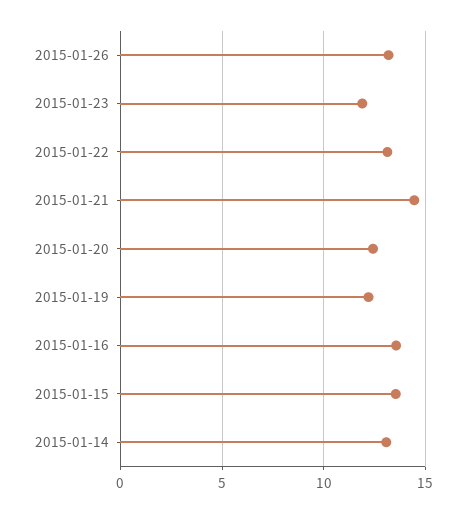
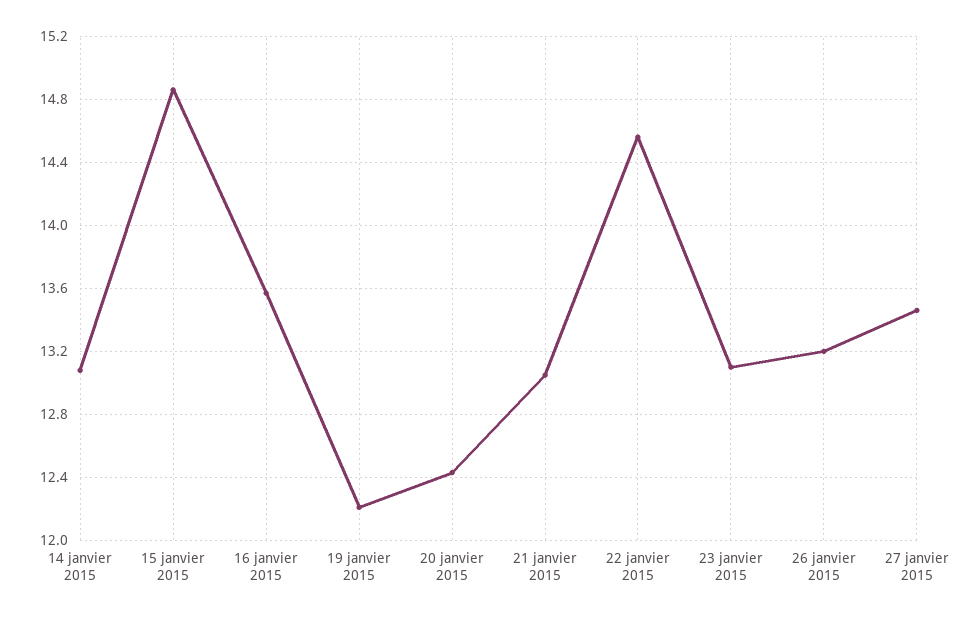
2015-01-23: 12 -> 13.1
2015-01-22: 13 -> 14.55
2015-01-21: 14.5 -> 13.05
2015-01-15: 13.5 -> 14.85
27 janvier 2015: none -> 13.45

